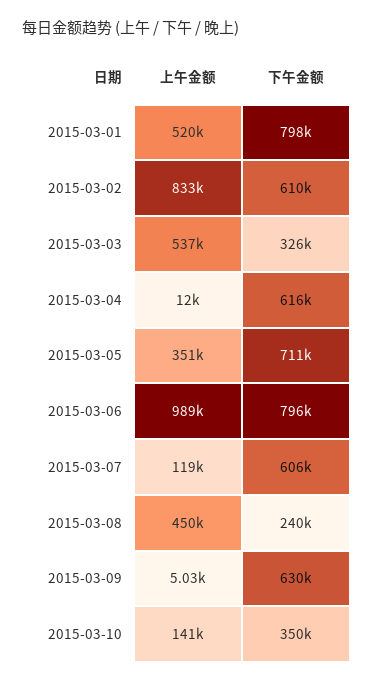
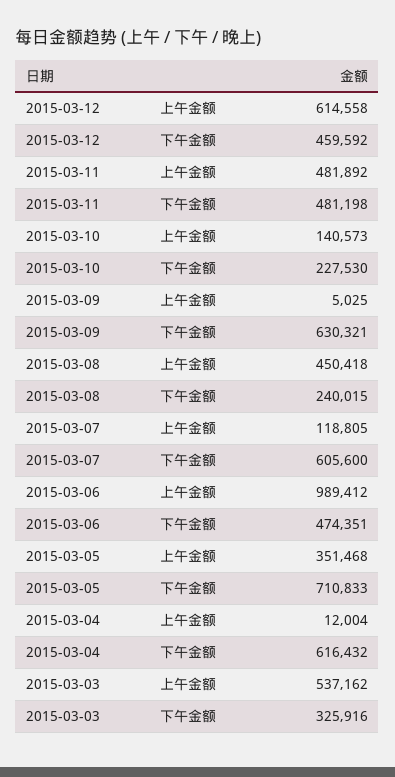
上午金额, 2015-03-01: 520000 -> none
下午金额, 2015-03-01: 798000 -> none
上午金额, 2015-03-02: 833000 -> none
下午金额, 2015-03-02: 610000 -> none
下午金额, 2015-03-06: 796000 -> 474351
下午金额, 2015-03-10: 350000 -> 227530
上午金额, 2015-03-12: none -> 614558
下午金额, 2015-03-12: none -> 459592
上午金额, 2015-03-11: none -> 481892
下午金额, 2015-03-11: none -> 481198

